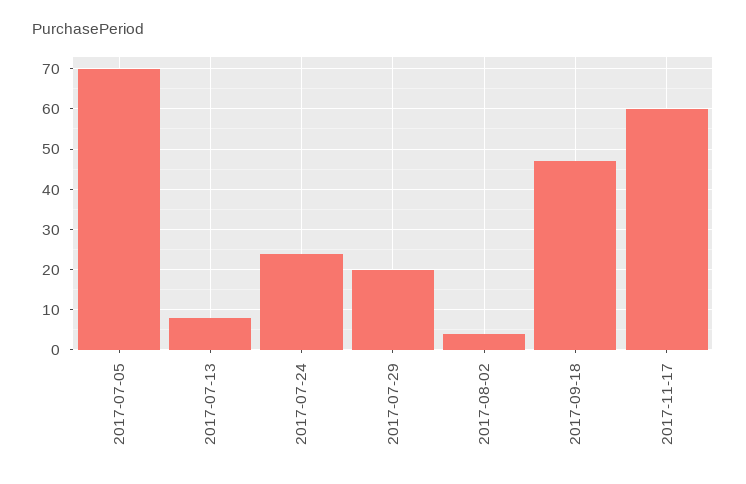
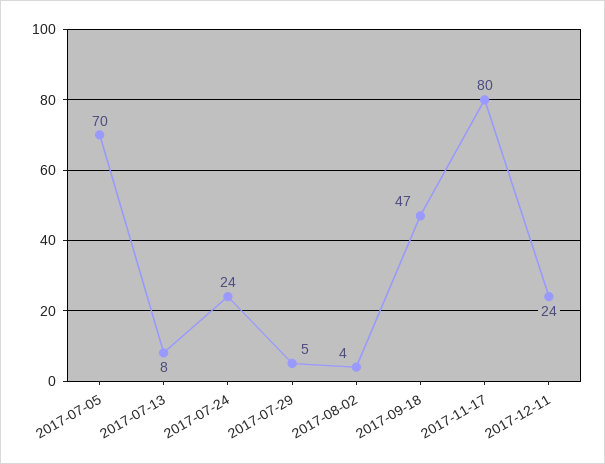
2017-07-29: 20 -> 5
2017-11-17: 60 -> 80
2017-12-11: none -> 24

